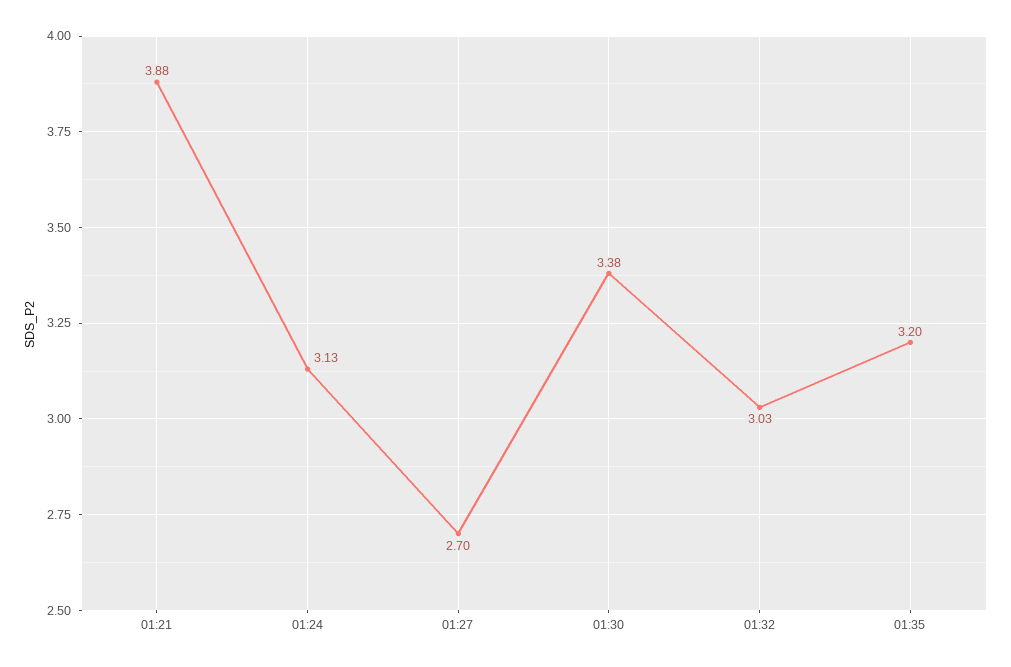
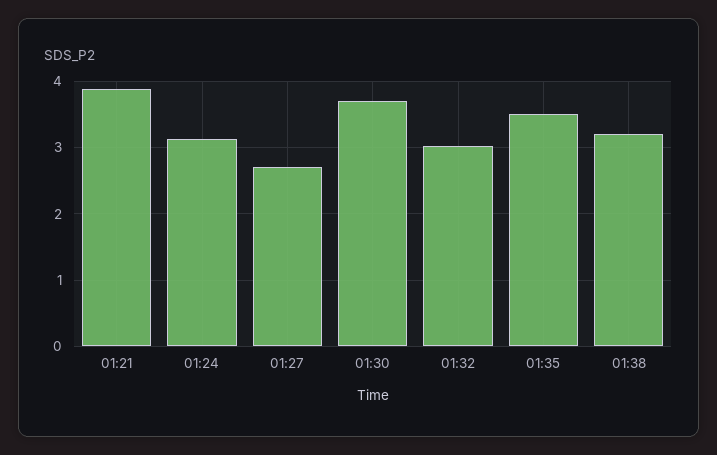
01:30: 3.38 -> 3.7
01:35: 3.2 -> 3.5
01:38: none -> 3.2

